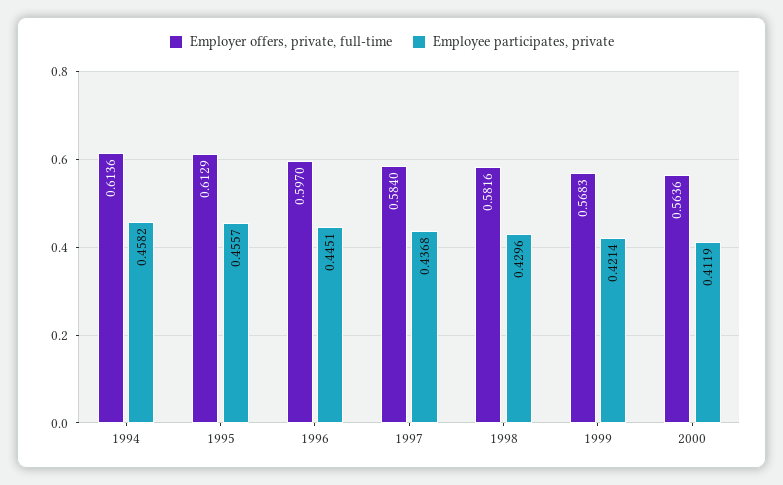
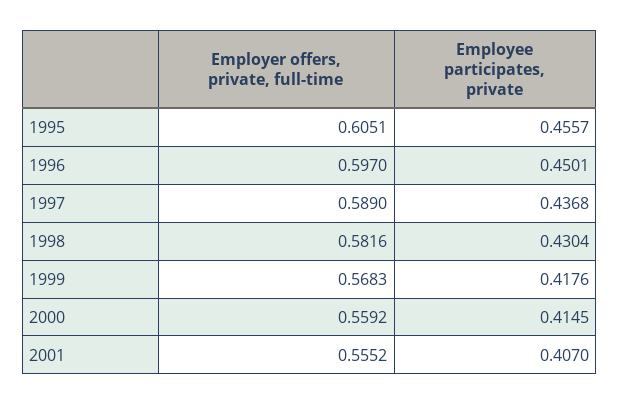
Employer offers, private, full-time, 1994: 0.6136 -> none
Employee participates, private, 1994: 0.4582 -> none
Employer offers, private, full-time, 1995: 0.6129 -> 0.6051
Employee participates, private, 1996: 0.4451 -> 0.4501
Employer offers, private, full-time, 1997: 0.584 -> 0.589
Employee participates, private, 1998: 0.4296 -> 0.4304
Employee participates, private, 1999: 0.4214 -> 0.4176
Employer offers, private, full-time, 2000: 0.5636 -> 0.5592
Employee participates, private, 2000: 0.4119 -> 0.4145
Employer offers, private, full-time, 2001: none -> 0.5552
Employee participates, private, 2001: none -> 0.407

